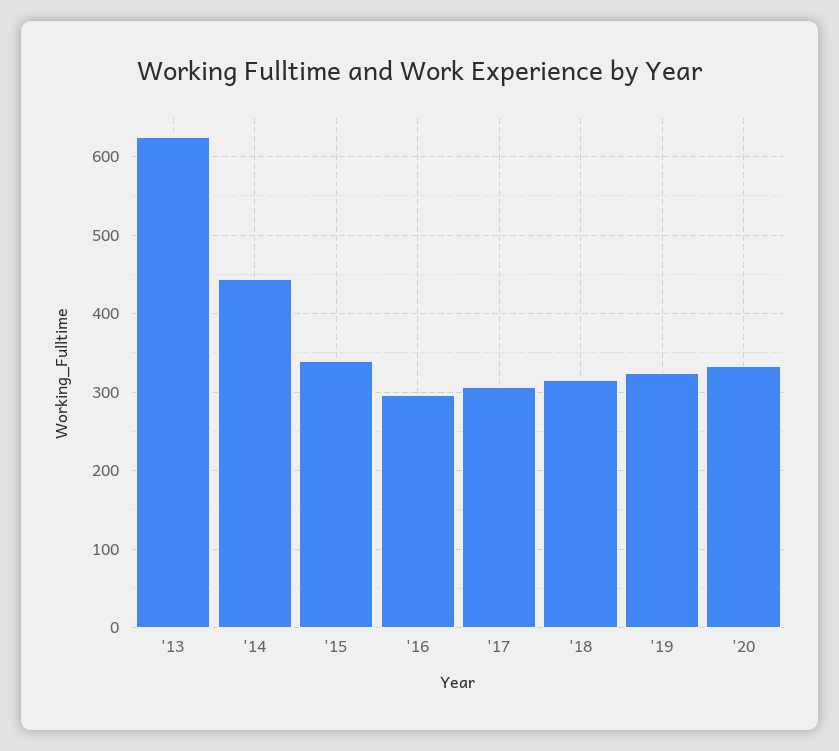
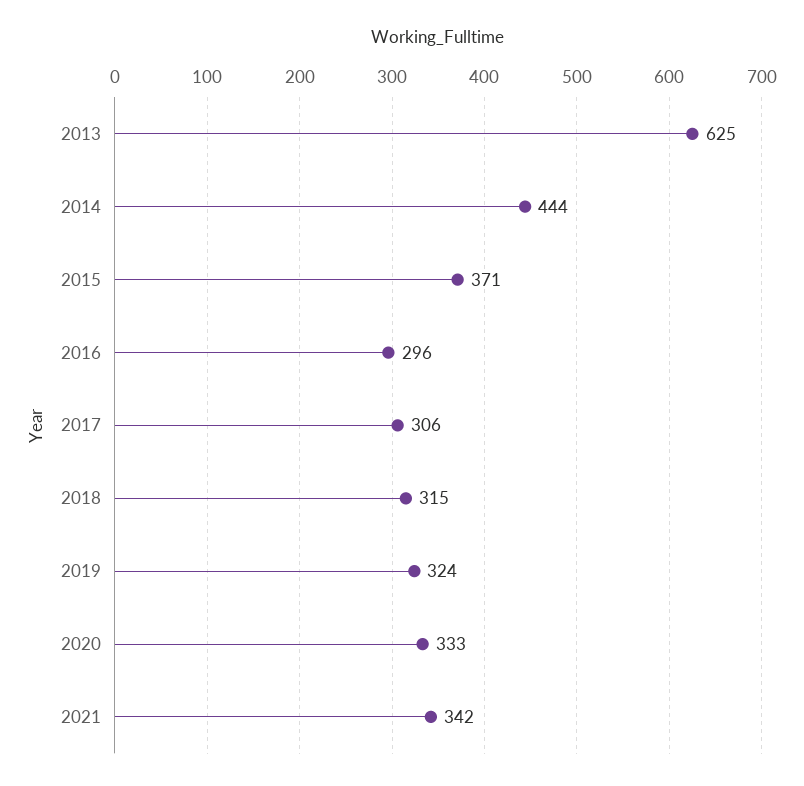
'15: 340 -> 371
2021: none -> 342

